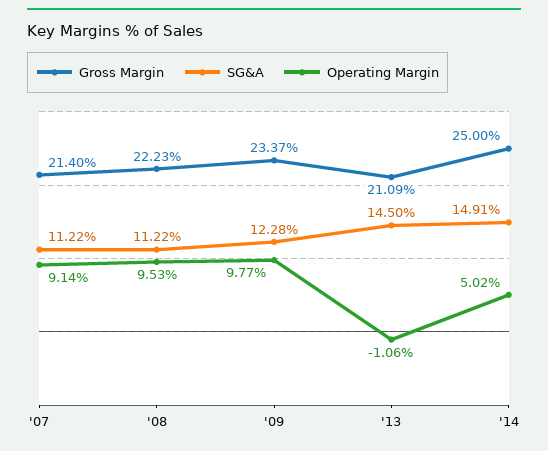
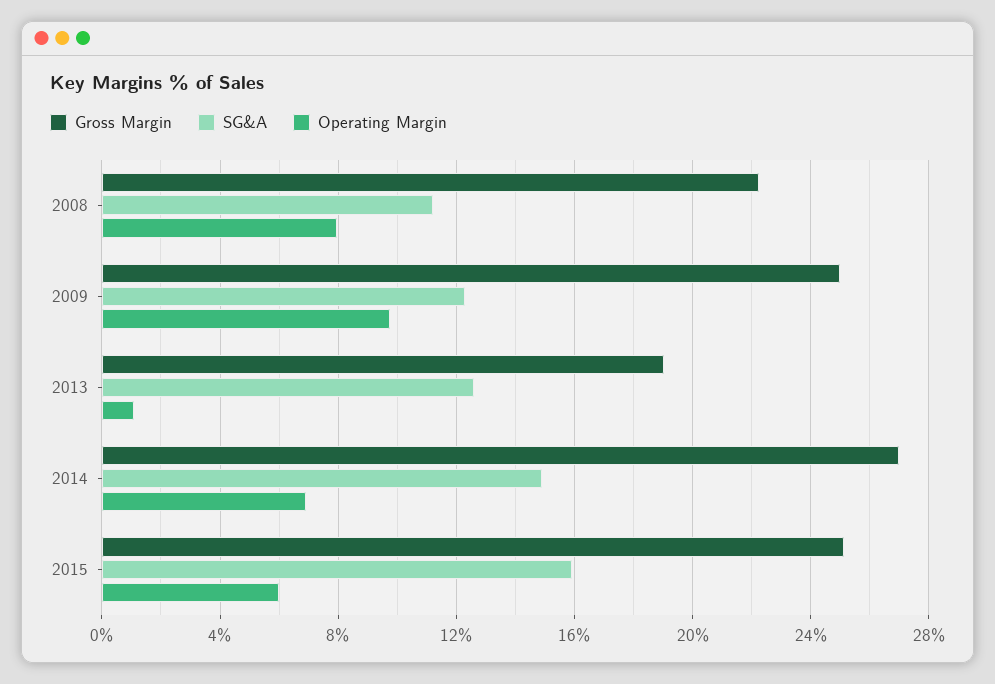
Gross Margin, '07: 21.4 -> none
SG&A, '07: 11.22 -> none
Operating Margin, '07: 9.14 -> none
Operating Margin, '08: 9.53 -> 8
Gross Margin, '09: 23.37 -> 25
Gross Margin, '13: 21.09 -> 19
SG&A, '13: 14.5 -> 12.5
Operating Margin, '13: -1.06 -> 1
Gross Margin, '14: 25 -> 27
Operating Margin, '14: 5.02 -> 7
Gross Margin, 2015: none -> 25
SG&A, 2015: none -> 16
Operating Margin, 2015: none -> 6

